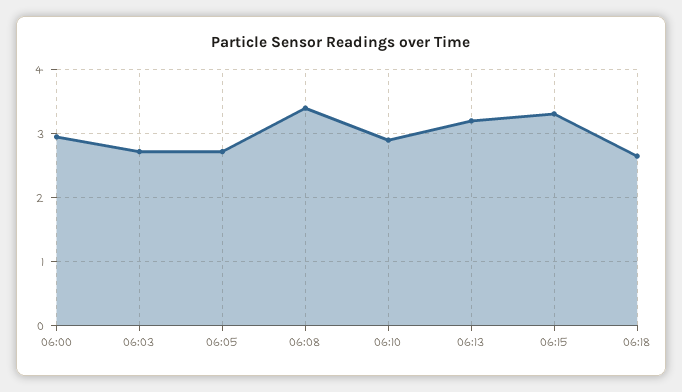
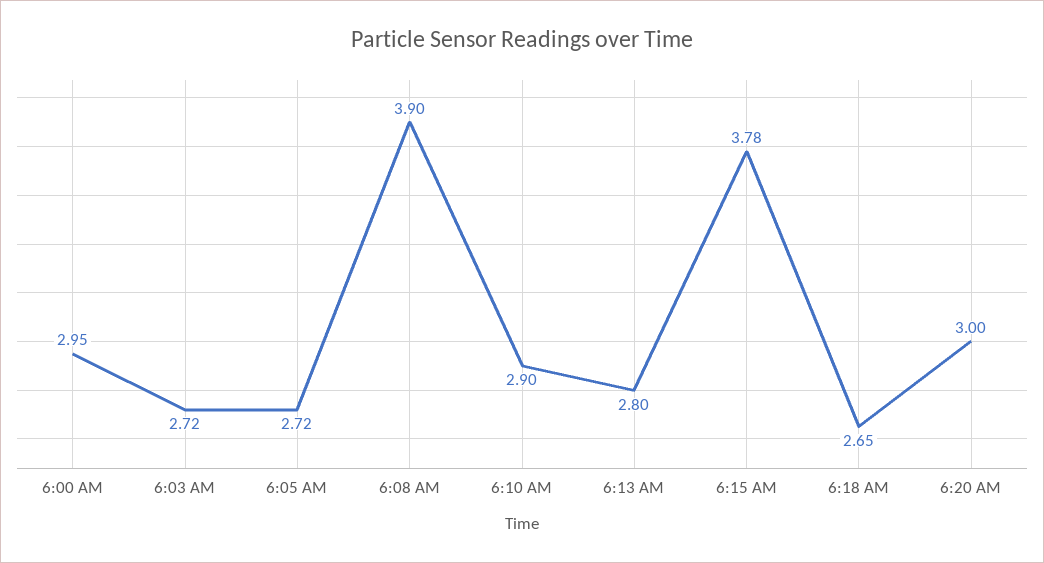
06:08: 3.4 -> 3.9
06:13: 3.2 -> 2.8
06:15: 3.3 -> 3.78
6:20 AM: none -> 3

